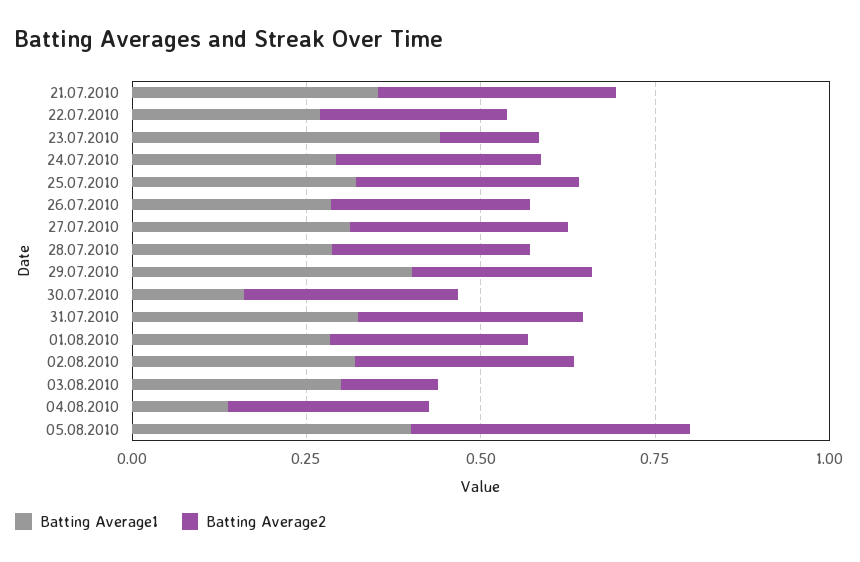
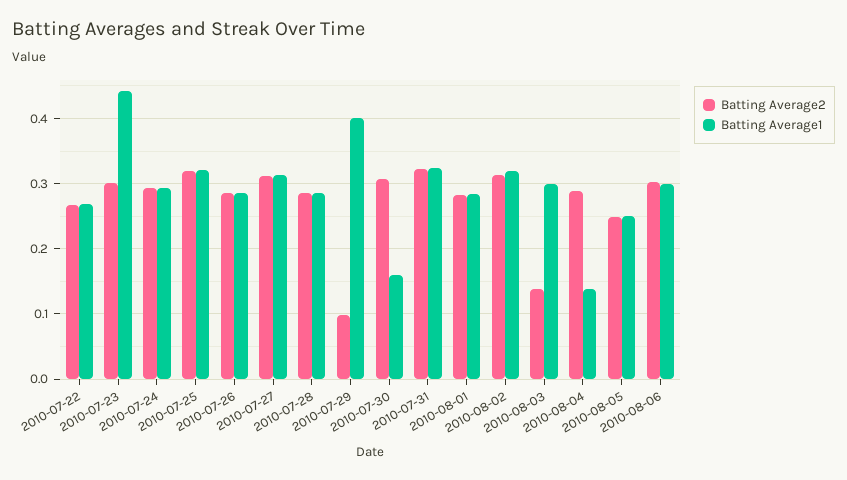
Batting Average1, 21.07.2010: 0.35 -> none
Batting Average2, 21.07.2010: 0.35 -> none
Batting Average2, 23.07.2010: 0.15 -> 0.3
Batting Average2, 29.07.2010: 0.25 -> 0.1
Batting Average1, 05.08.2010: 0.4 -> 0.25
Batting Average2, 05.08.2010: 0.4 -> 0.25
Batting Average2, 2010-08-06: none -> 0.3
Batting Average1, 2010-08-06: none -> 0.3

